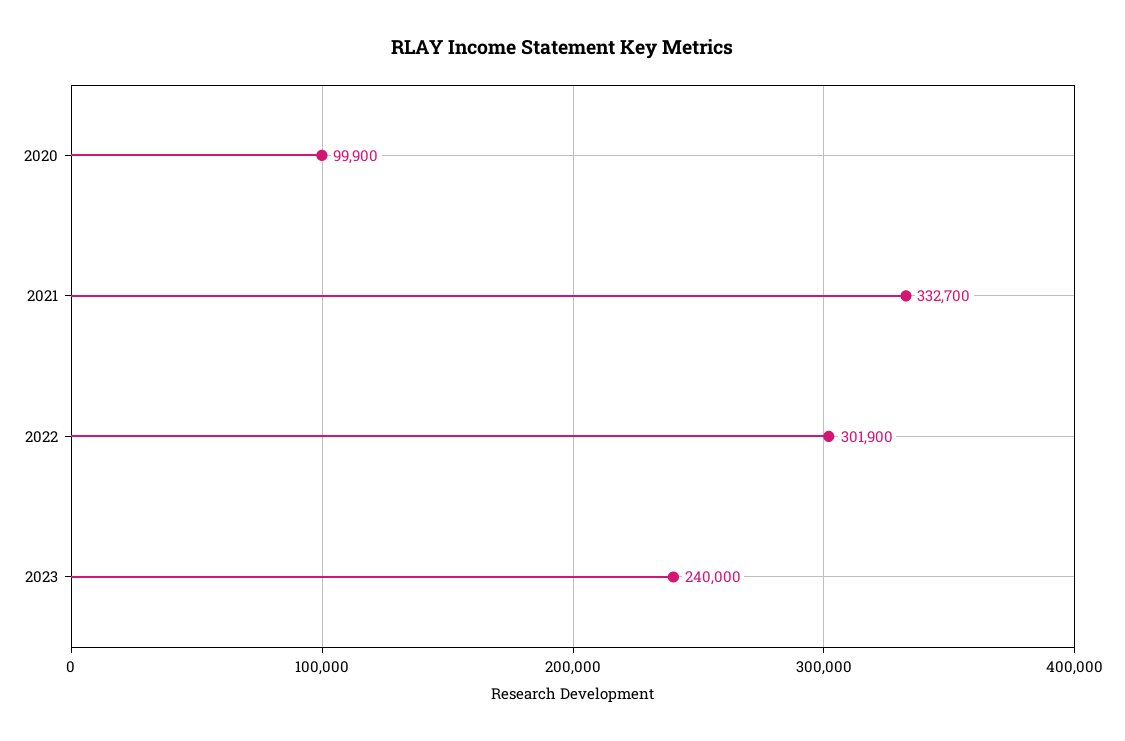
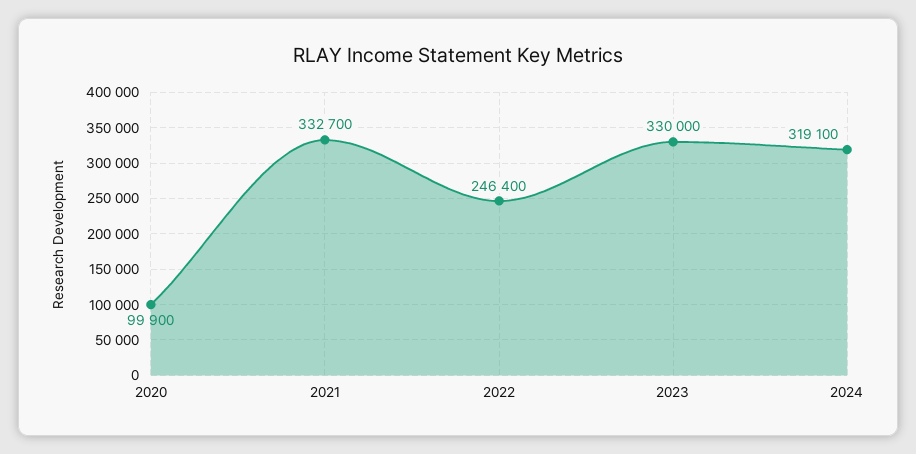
2022: 301900 -> 246400
2023: 240000 -> 330000
2024: none -> 319100

